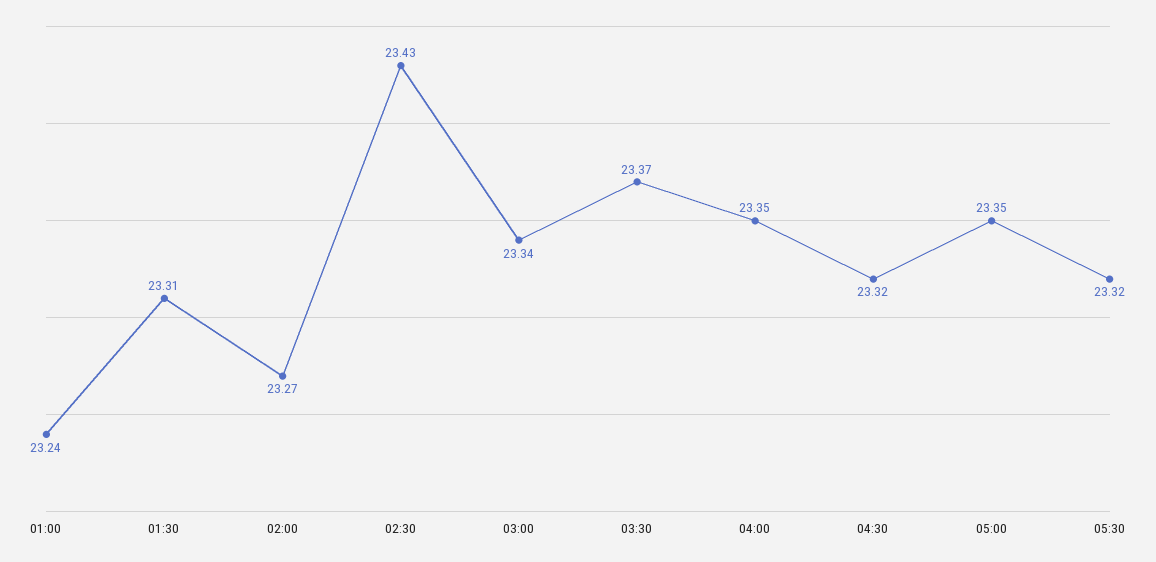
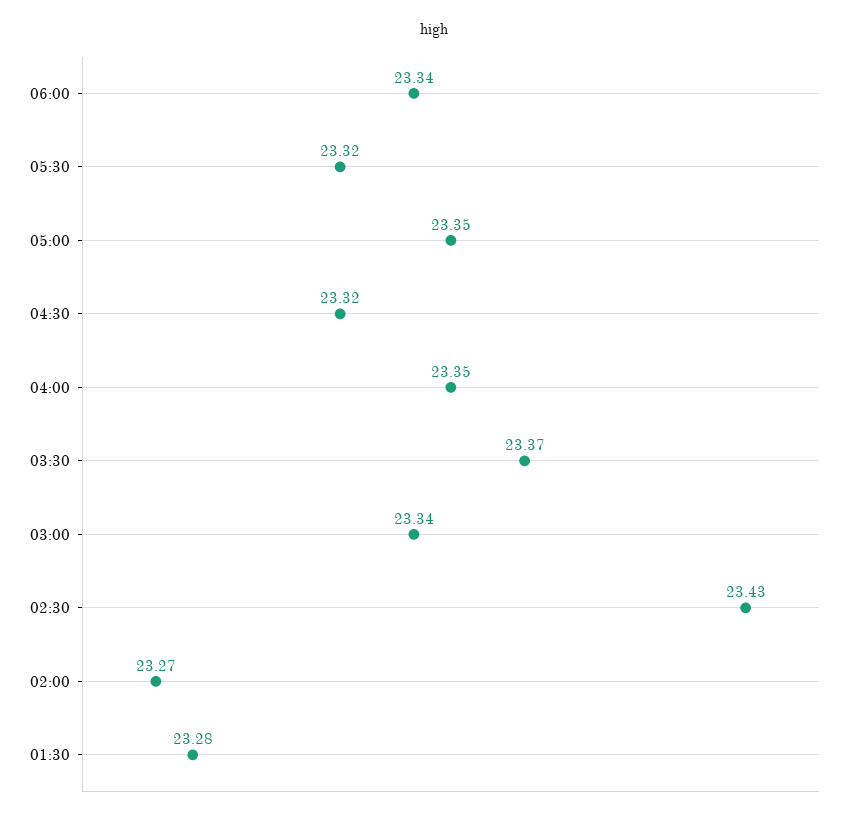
01:00: 23.24 -> none
01:30: 23.31 -> 23.28
06:00: none -> 23.34

